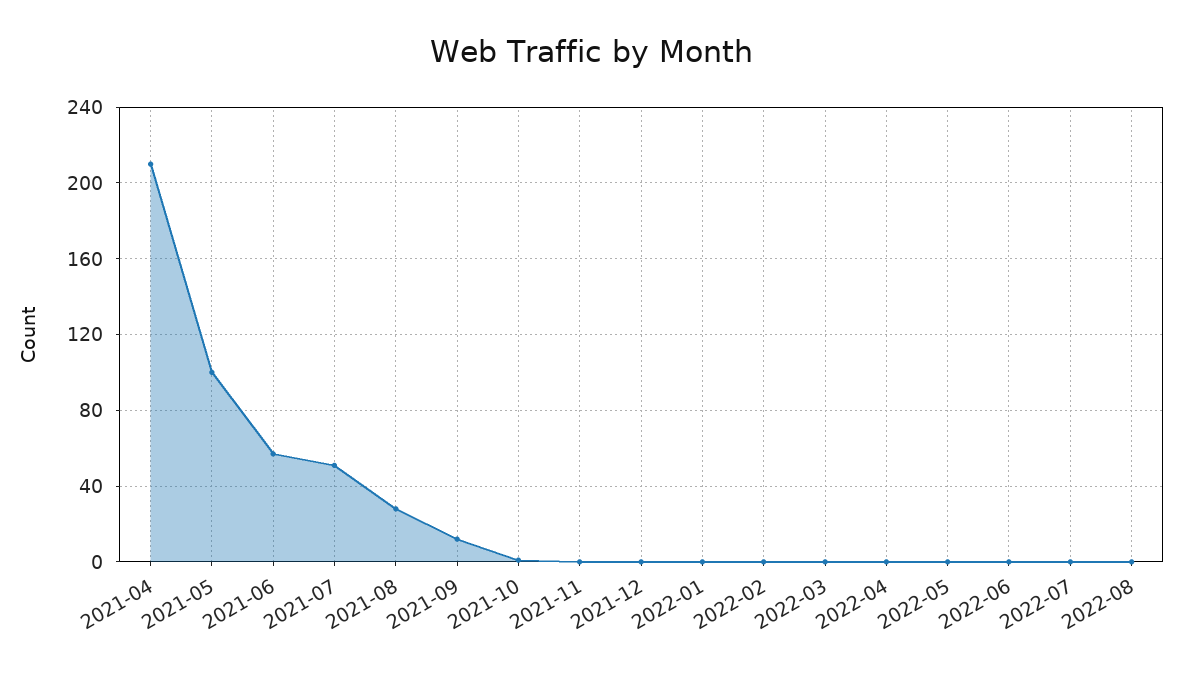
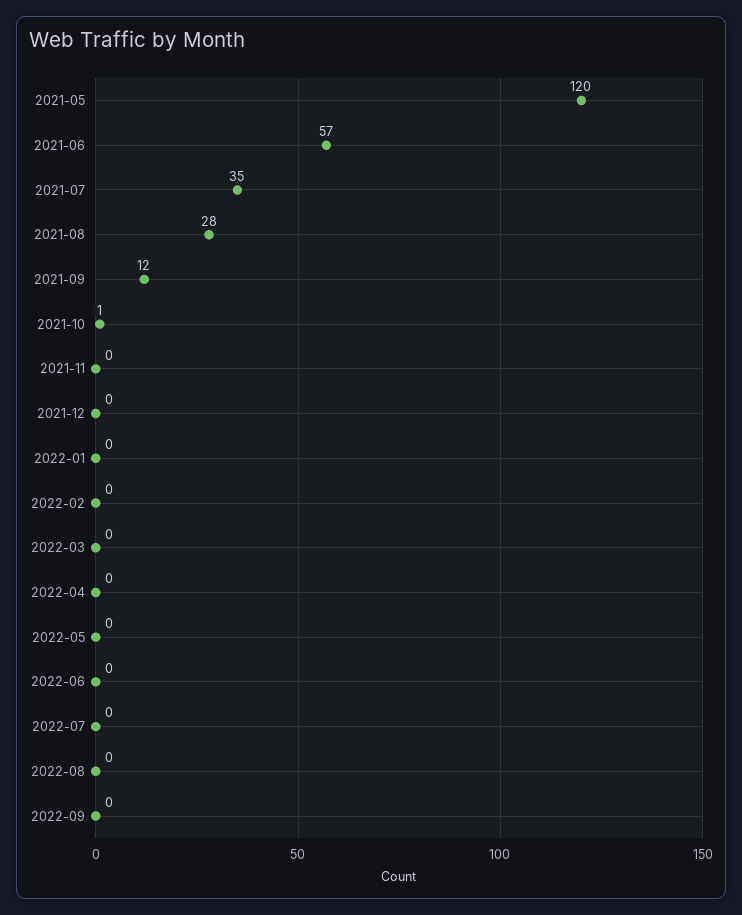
2021-04: 210 -> none
2021-05: 100 -> 120
2021-07: 50 -> 35
2022-09: none -> 0

